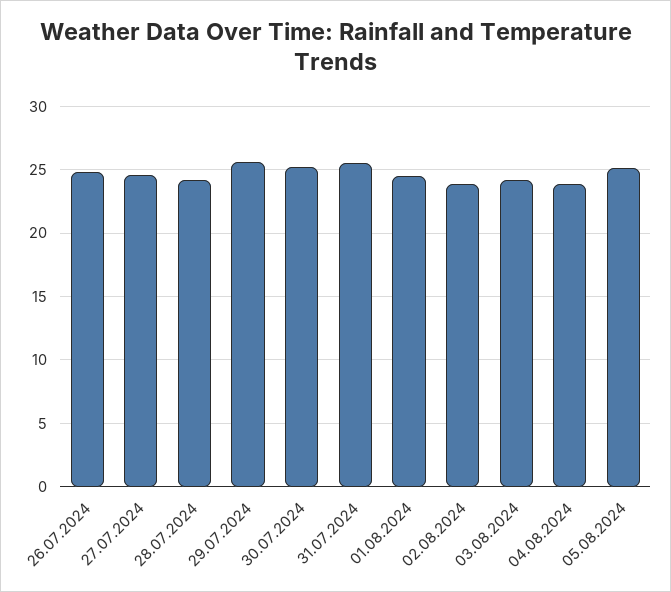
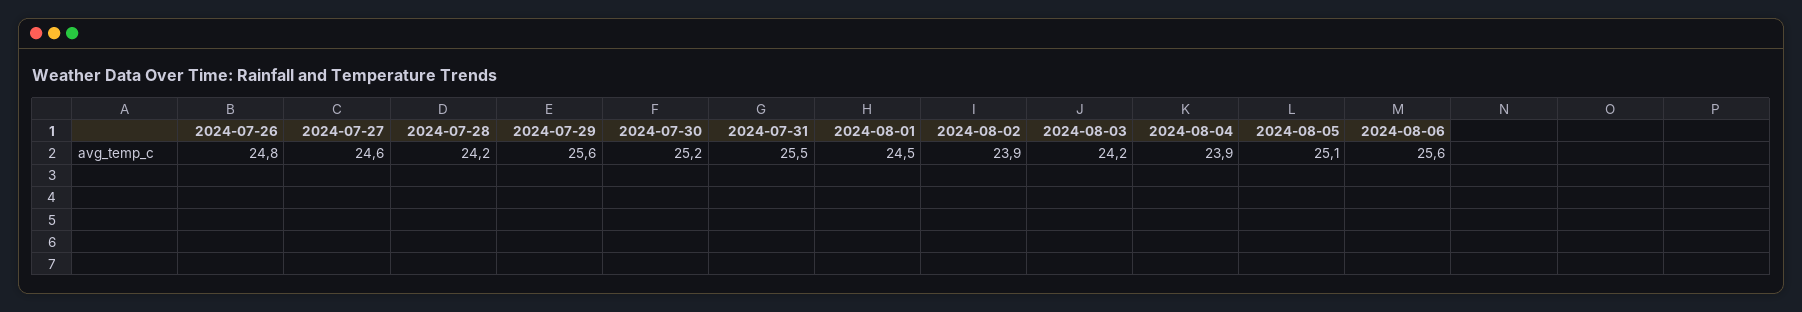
2024-08-06: none -> 25.6

